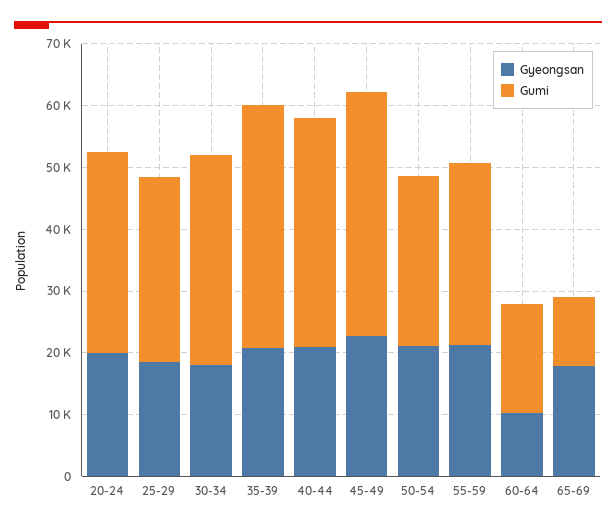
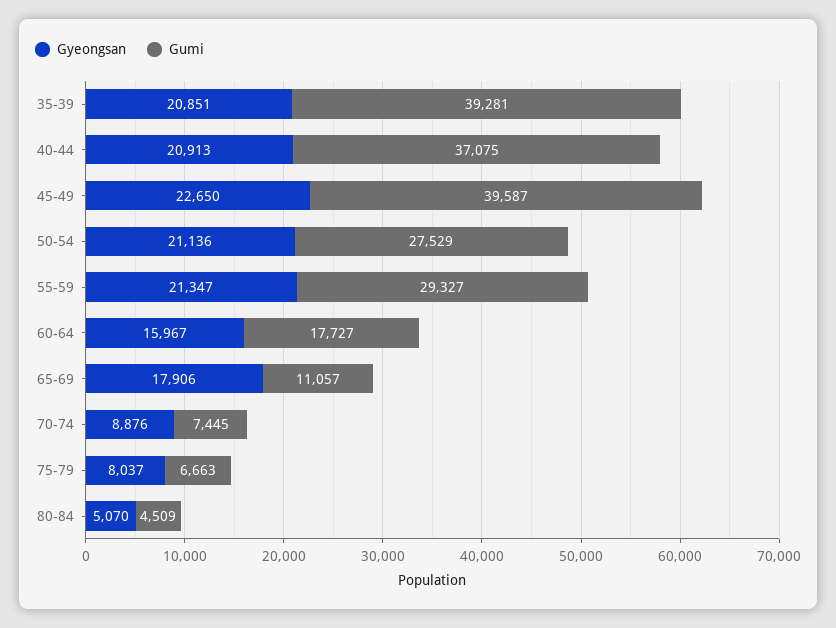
Gyeongsan, 20-24: 20000 -> none
Gumi, 20-24: 32000 -> none
Gyeongsan, 25-29: 18000 -> none
Gumi, 25-29: 30000 -> none
Gyeongsan, 30-34: 18000 -> none
Gumi, 30-34: 34000 -> none
Gyeongsan, 60-64: 10000 -> 15967
Gyeongsan, 70-74: none -> 8876
Gumi, 70-74: none -> 7445
Gyeongsan, 75-79: none -> 8037
Gumi, 75-79: none -> 6663
Gyeongsan, 80-84: none -> 5070
Gumi, 80-84: none -> 4509

